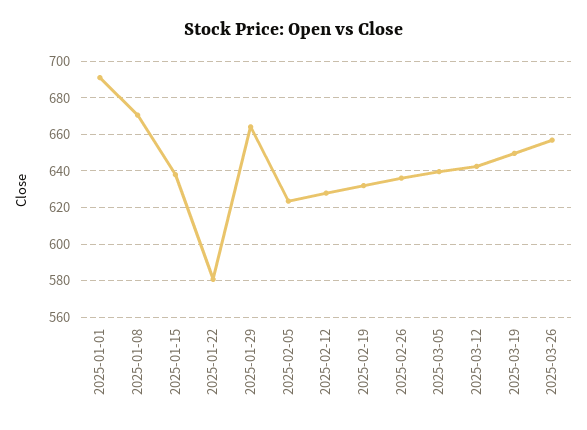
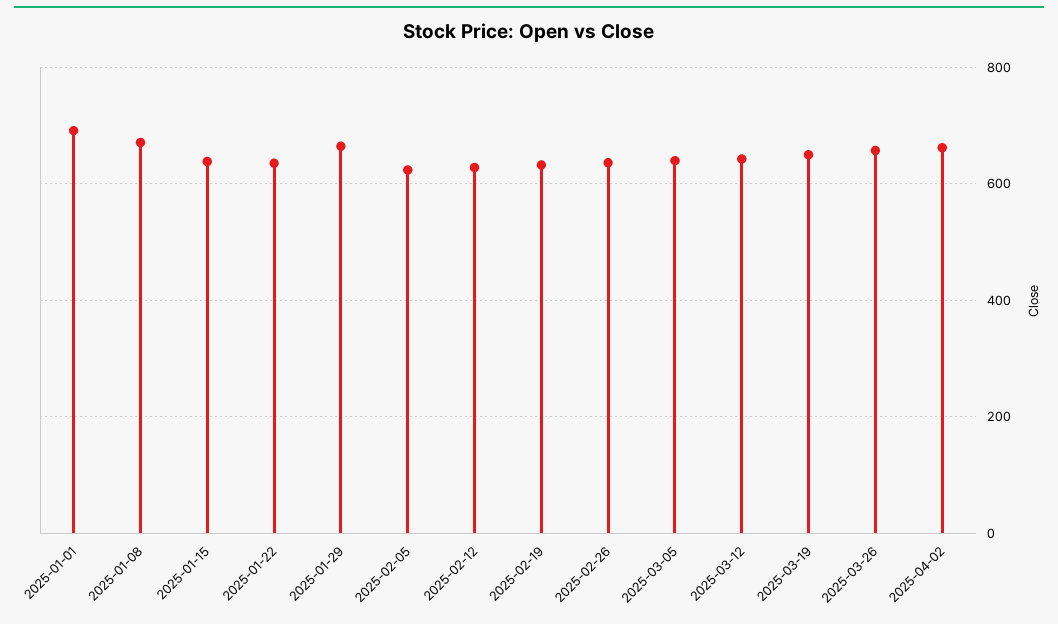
2025-01-22: 580 -> 640
2025-04-02: none -> 660

